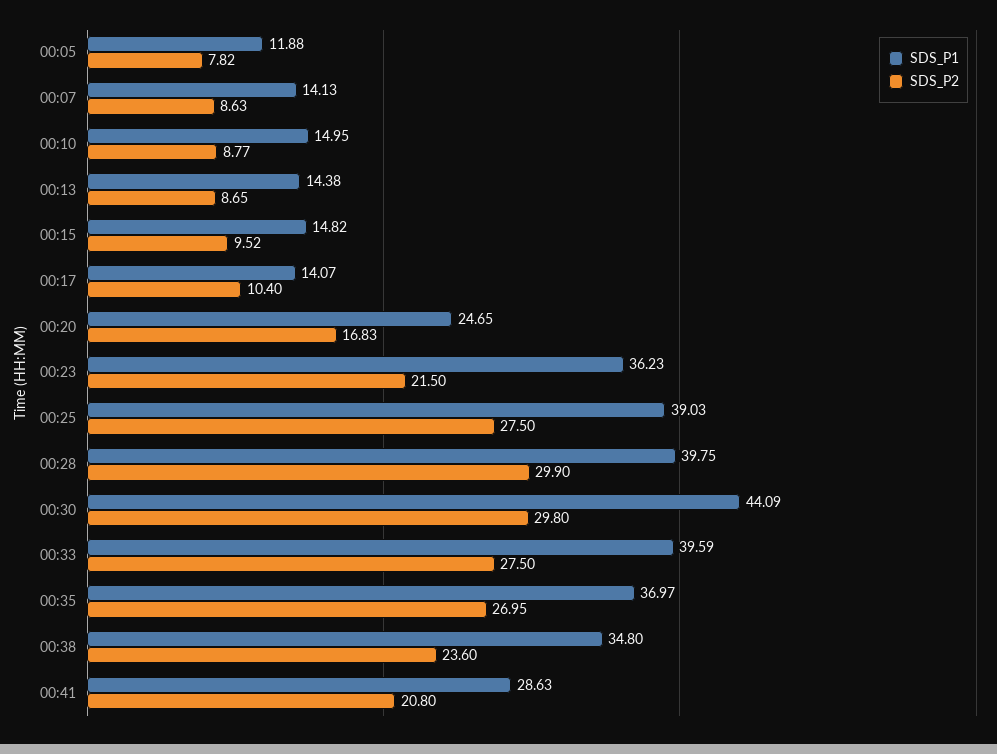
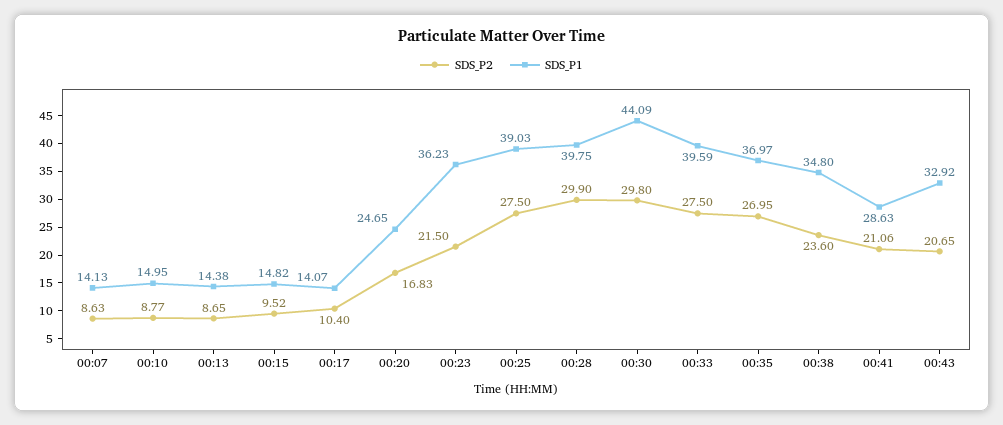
SDS_P1, 00:05: 11.88 -> none
SDS_P2, 00:05: 7.82 -> none
SDS_P2, 00:41: 20.8 -> 21.06
SDS_P2, 00:43: none -> 20.65
SDS_P1, 00:43: none -> 32.92

